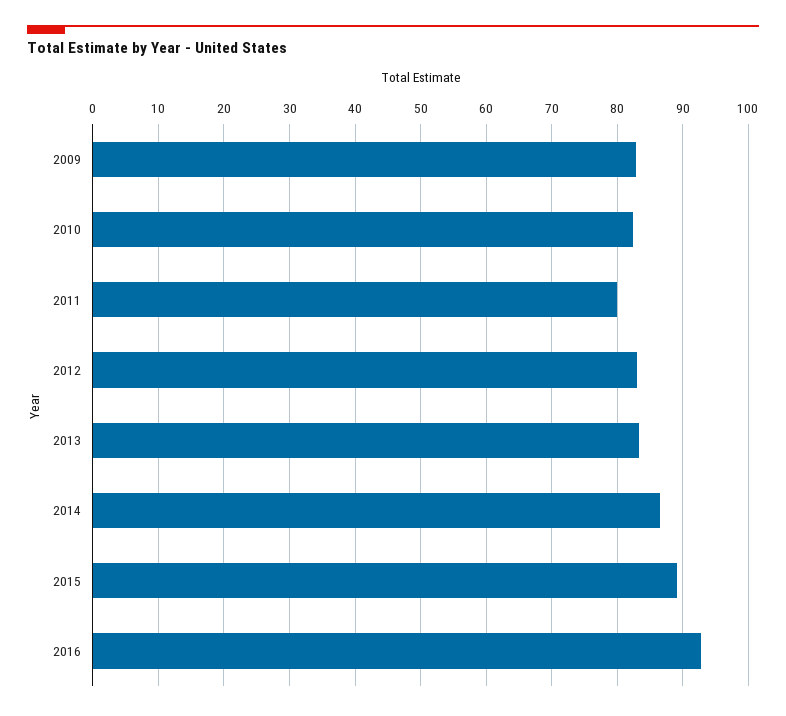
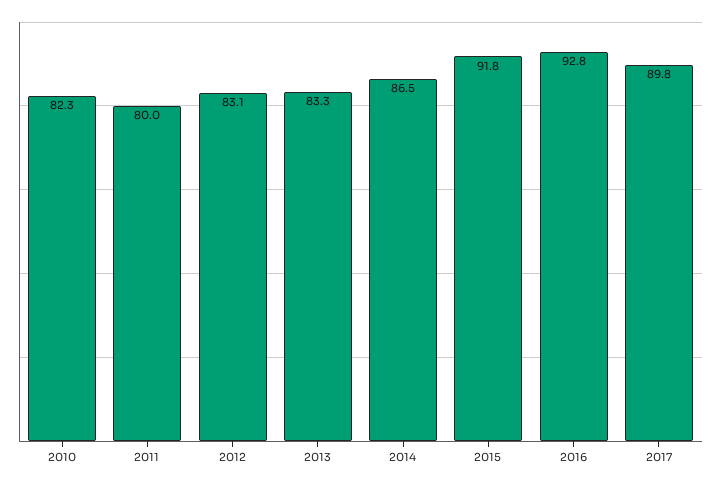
2009: 83 -> none
2015: 89 -> 91.8
2017: none -> 89.8

